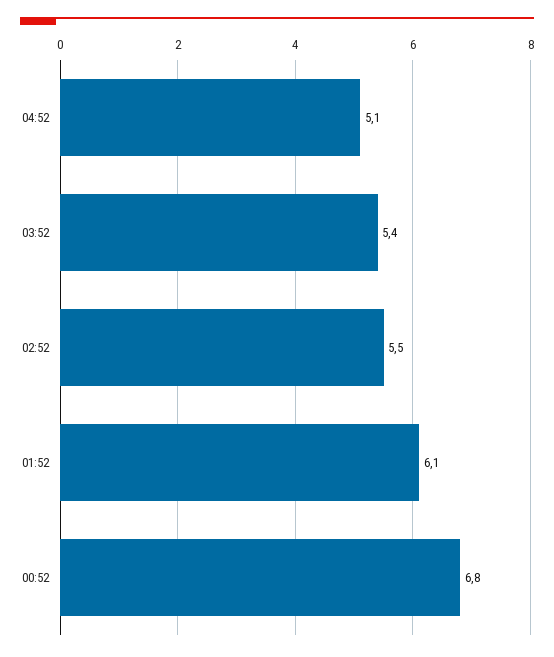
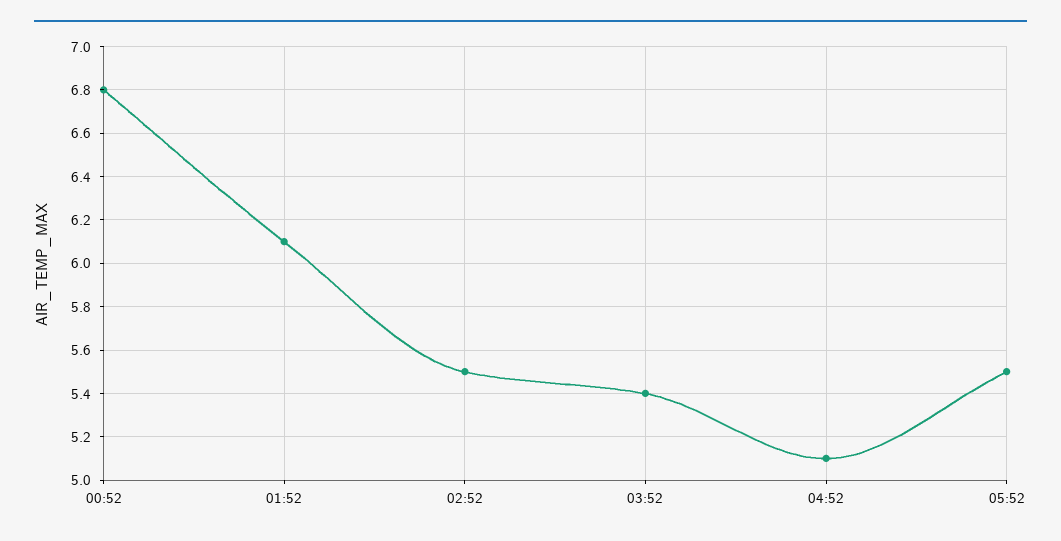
05:52: none -> 5.5

